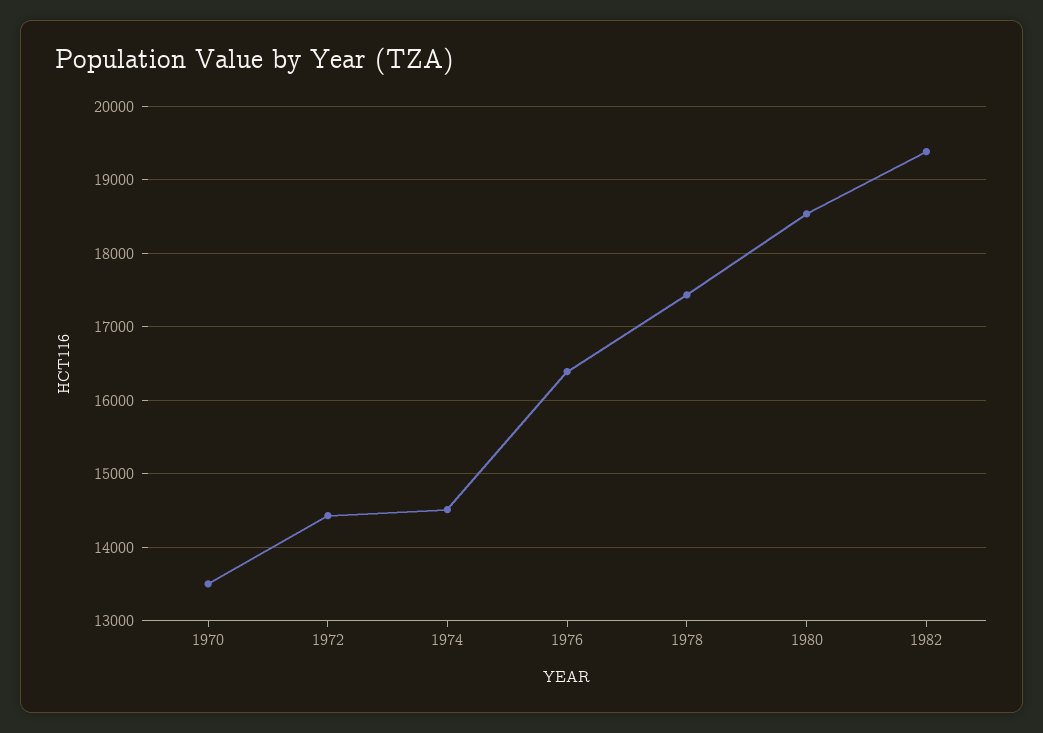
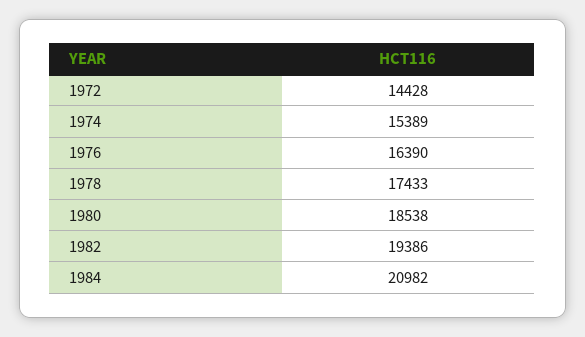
1970: 13500 -> none
1974: 14500 -> 15389
1984: none -> 20982

